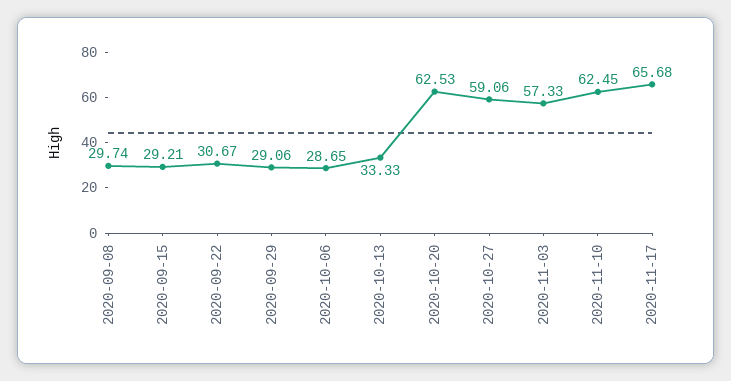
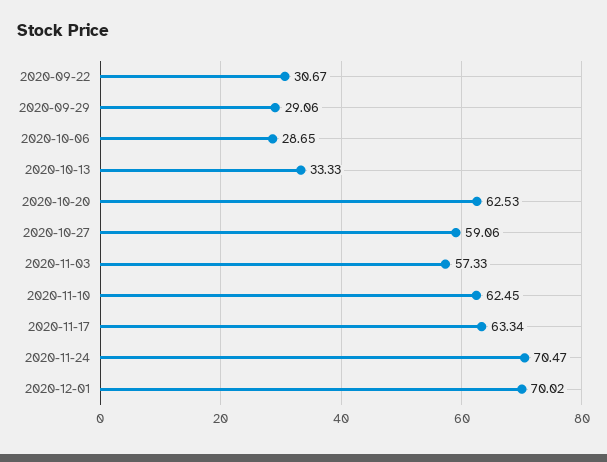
2020-09-08: 29.74 -> none
2020-09-15: 29.21 -> none
2020-11-17: 65.68 -> 63.34
2020-11-24: none -> 70.47
2020-12-01: none -> 70.02

